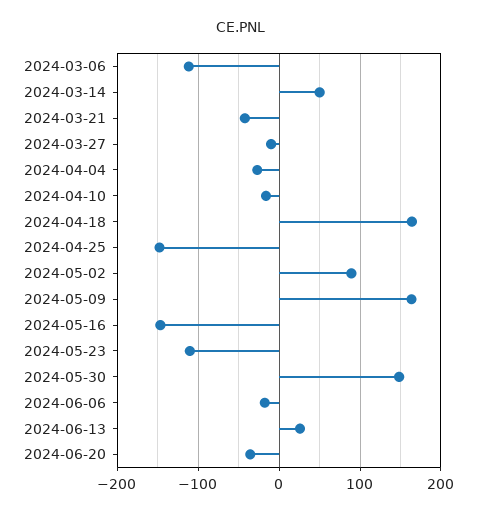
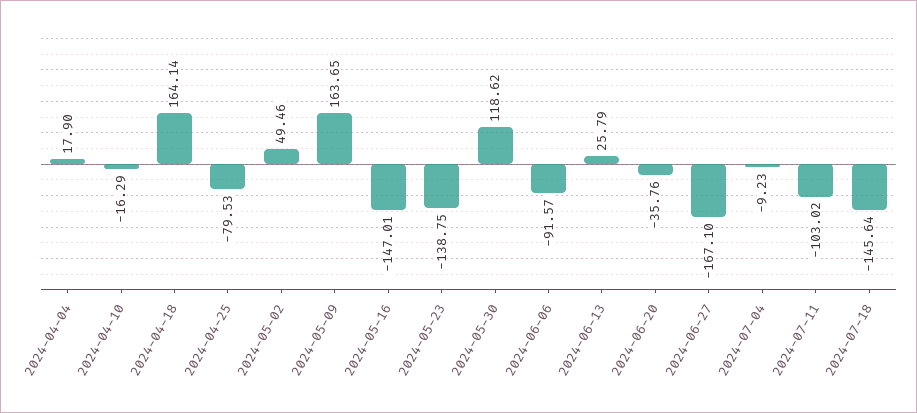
2024-03-06: -110 -> none
2024-03-14: 50 -> none
2024-03-21: -40 -> none
2024-03-27: -10 -> none
2024-04-04: -30 -> 17.9
2024-04-25: -150 -> -79.53
2024-05-02: 90 -> 49.46
2024-05-23: -110 -> -138.75
2024-05-30: 150 -> 118.62
2024-06-06: -20 -> -91.57
2024-06-27: none -> -167.1
2024-07-04: none -> -9.23
2024-07-11: none -> -103.02
2024-07-18: none -> -145.64

